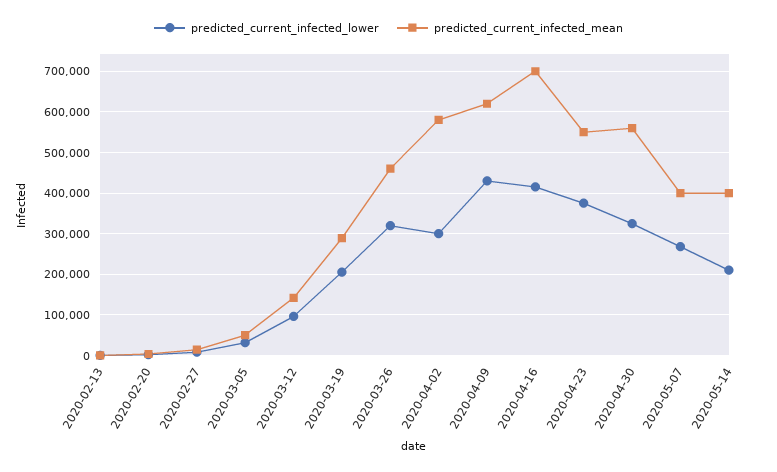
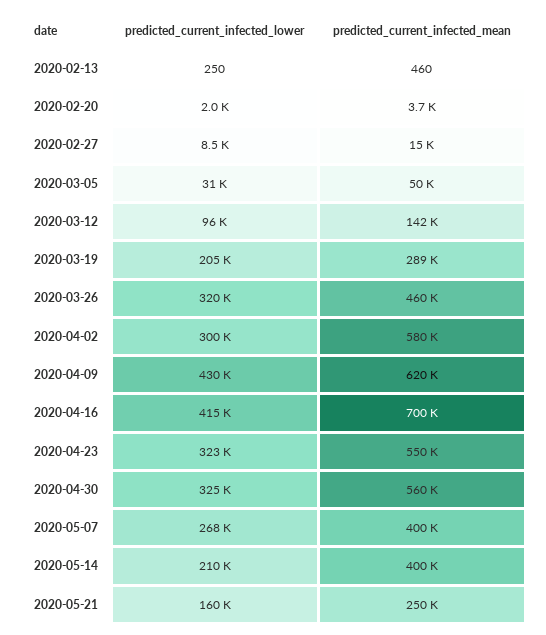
predicted_current_infected_lower, 2020-04-23: 380000 -> 323000
predicted_current_infected_lower, 2020-05-21: none -> 160000
predicted_current_infected_mean, 2020-05-21: none -> 250000

